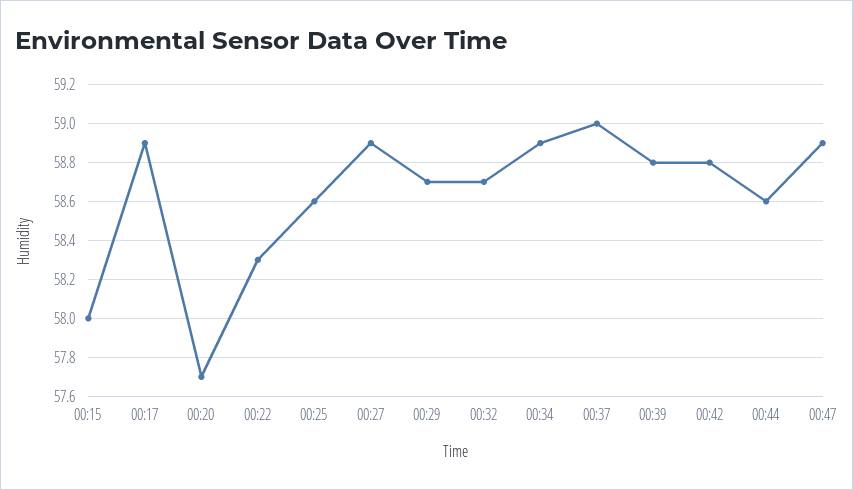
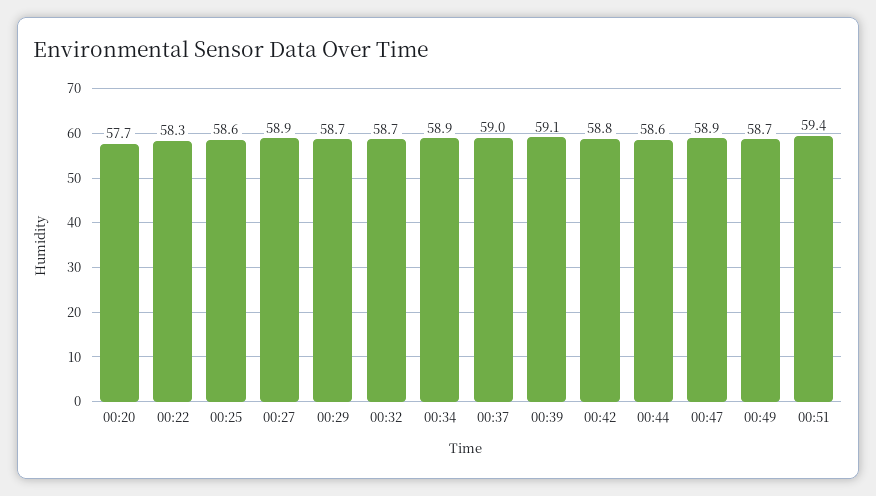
00:15: 58 -> none
00:17: 58.9 -> none
00:39: 58.8 -> 59.1
00:49: none -> 58.7
00:51: none -> 59.4

